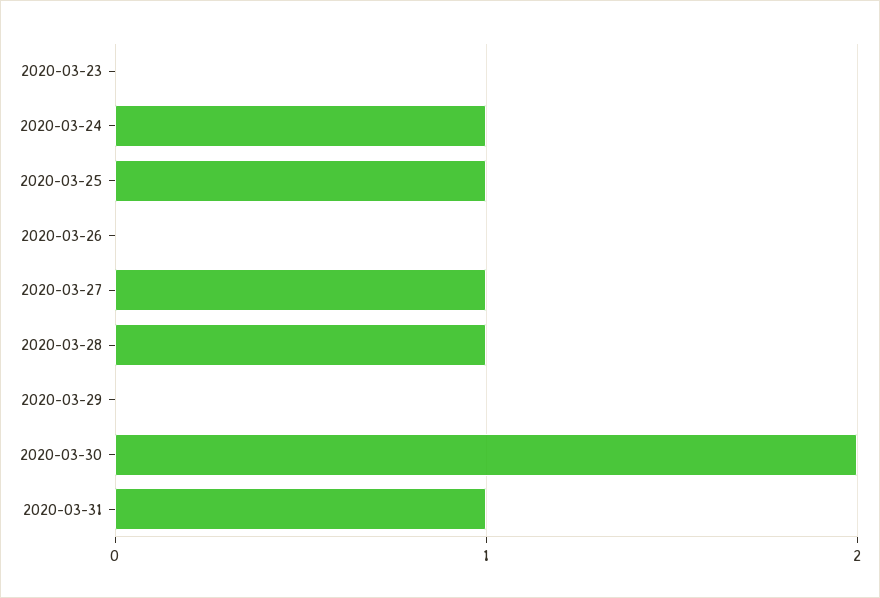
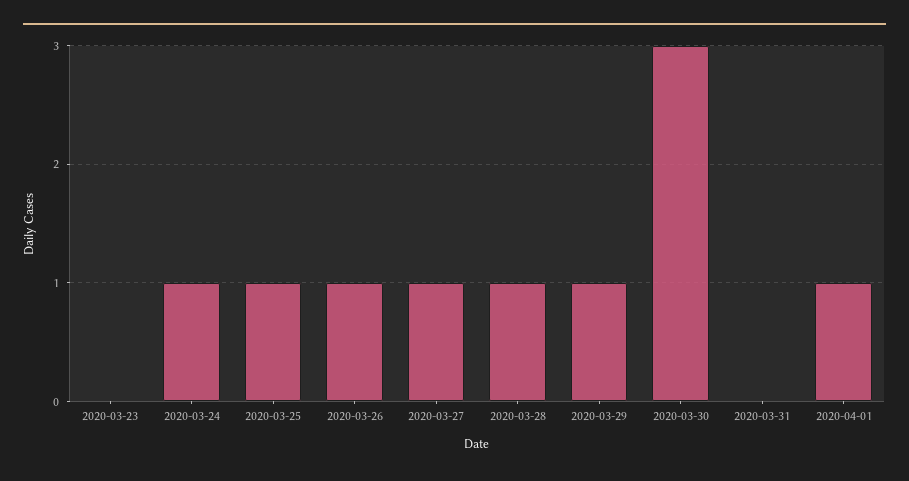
2020-03-26: 0 -> 1
2020-03-29: 0 -> 1
2020-03-30: 2 -> 3
2020-03-31: 1 -> 0
2020-04-01: none -> 1

